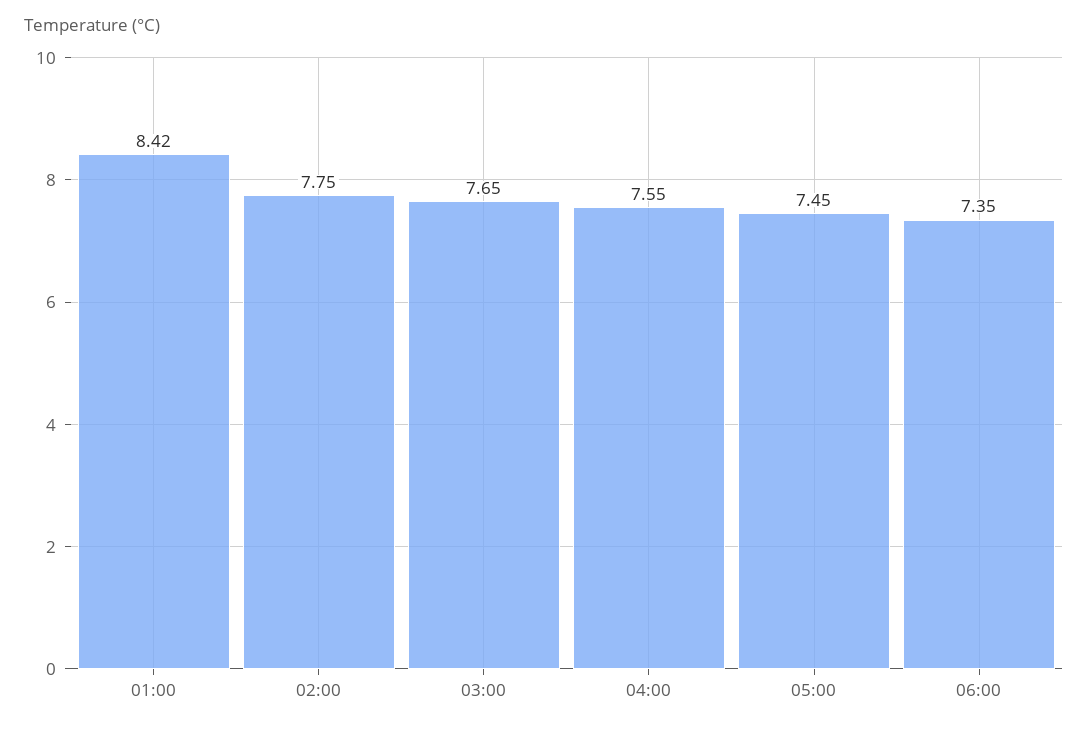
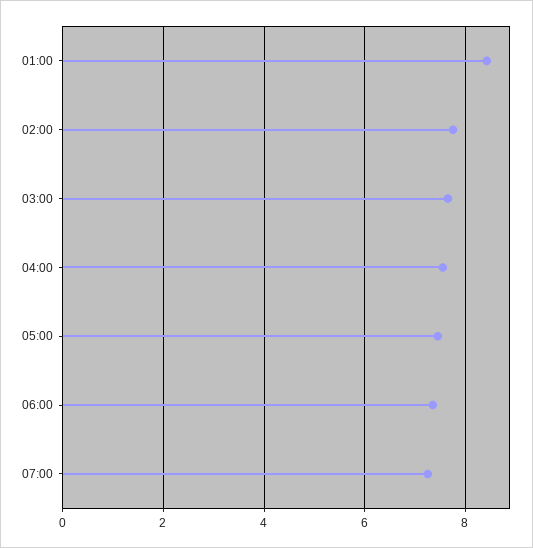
07:00: none -> 7.2

